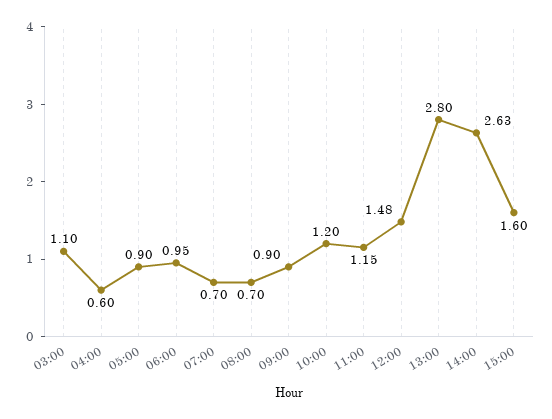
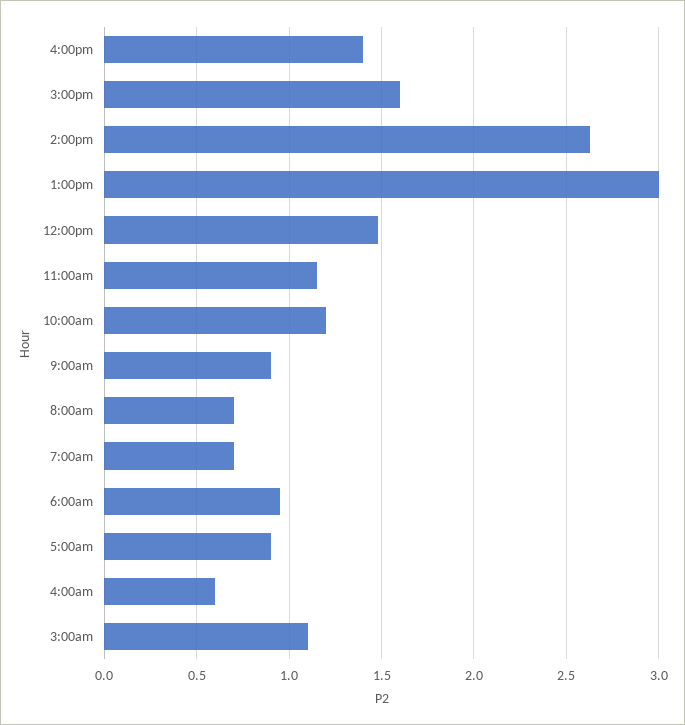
13:00: 2.8 -> 3
4:00pm: none -> 1.4

